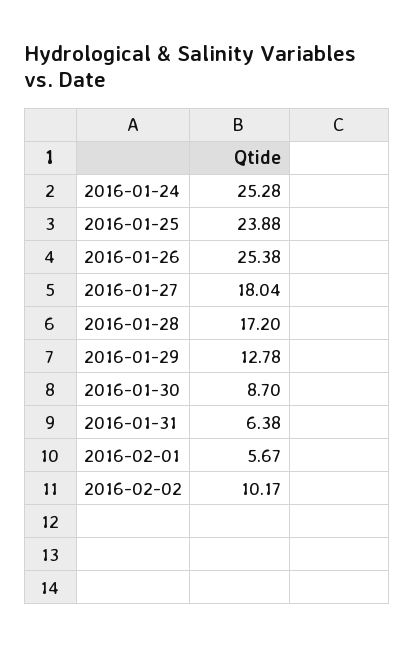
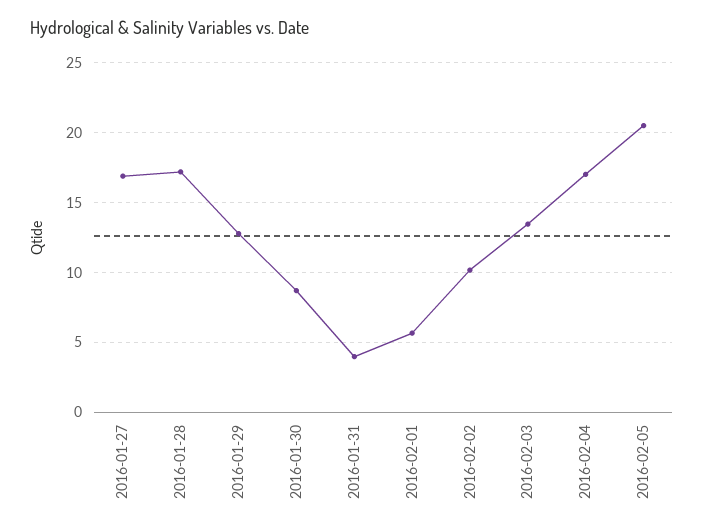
2016-01-24: 25.28 -> none
2016-01-25: 23.88 -> none
2016-01-26: 25.38 -> none
2016-01-27: 18.04 -> 17
2016-01-31: 6.38 -> 4
2016-02-03: none -> 13.5
2016-02-04: none -> 17
2016-02-05: none -> 20.5

